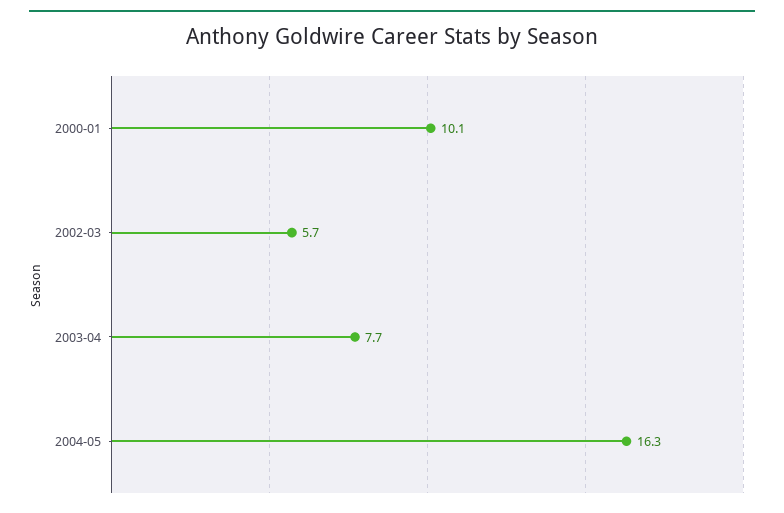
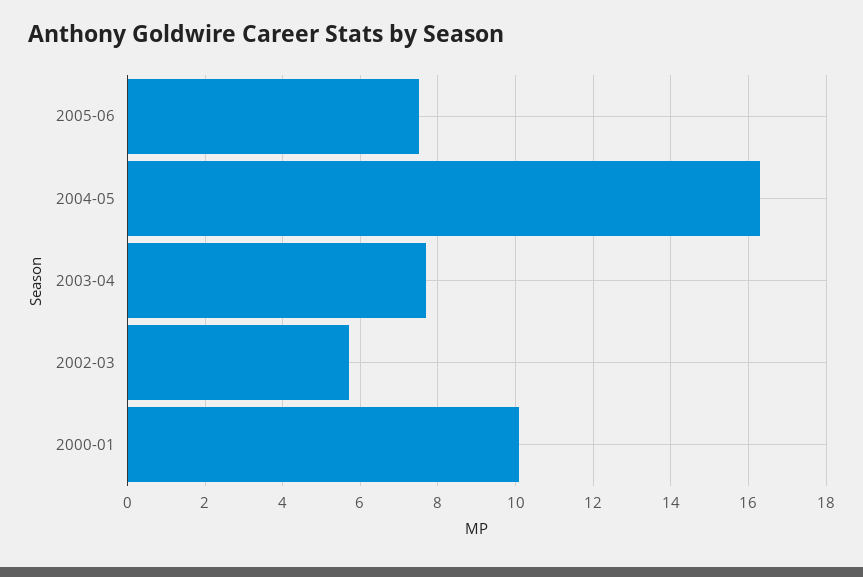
2005-06: none -> 7.5

